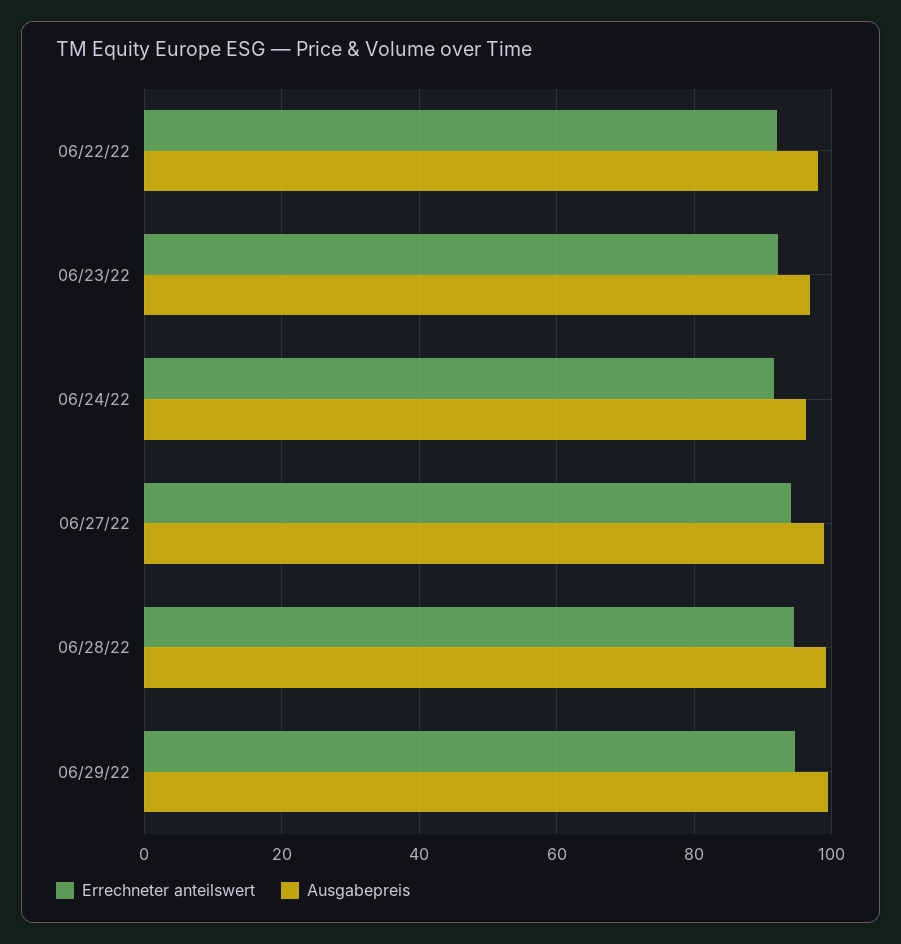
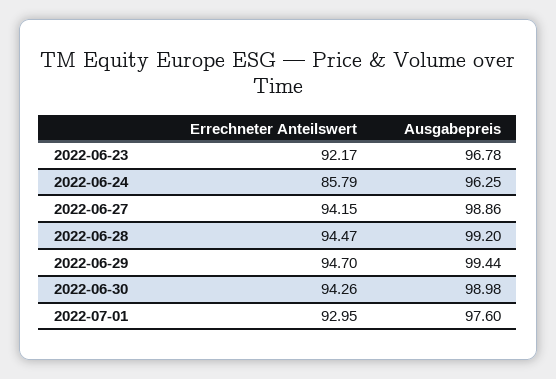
Errechneter anteilswert, 06/22/22: 92 -> none
Ausgabepreis, 06/22/22: 98 -> none
Errechneter anteilswert, 06/24/22: 92 -> 85.79
Errechneter anteilswert, 2022-06-30: none -> 94.26
Ausgabepreis, 2022-06-30: none -> 98.98
Errechneter anteilswert, 2022-07-01: none -> 92.95
Ausgabepreis, 2022-07-01: none -> 97.6

